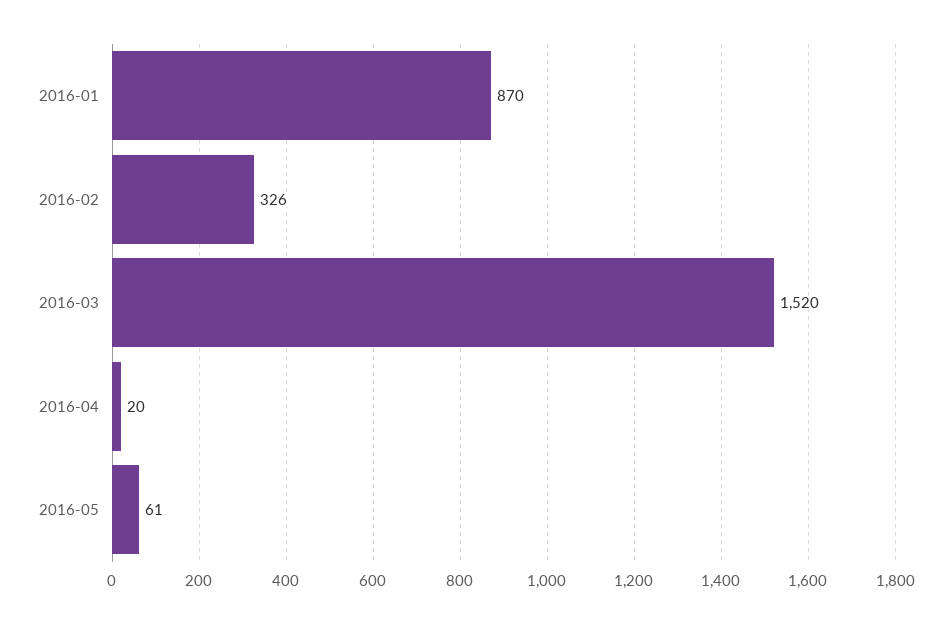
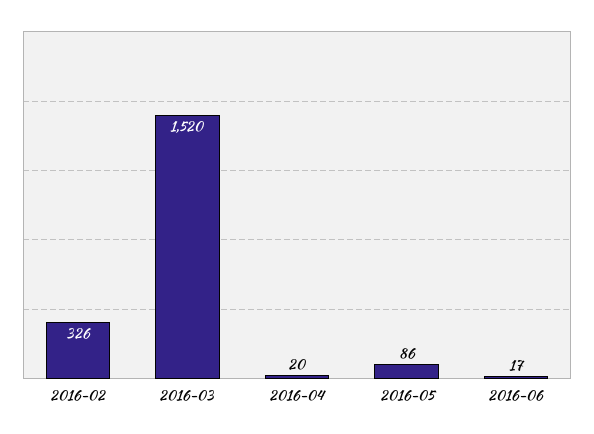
2016-01: 870 -> none
2016-05: 61 -> 86
2016-06: none -> 17

